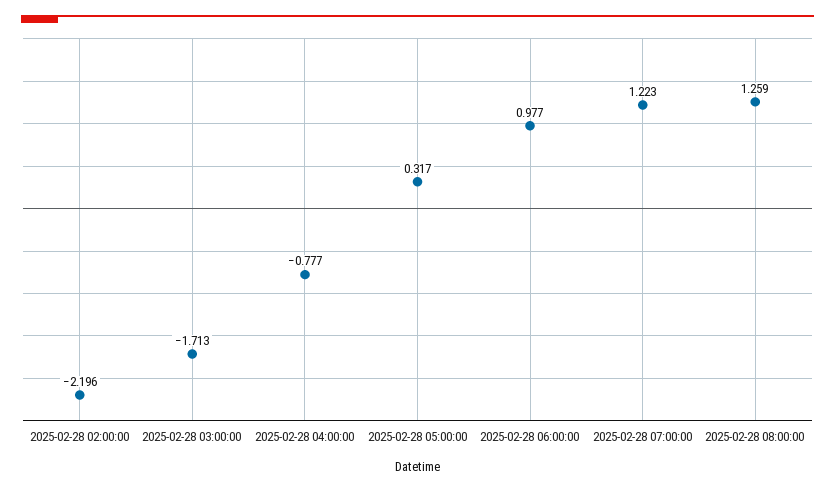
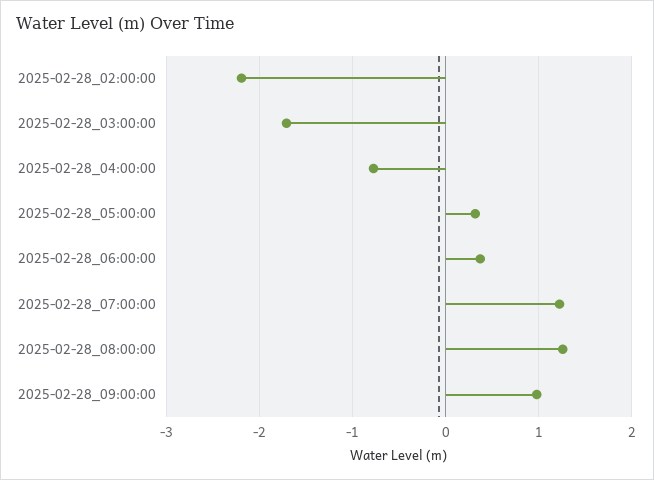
2025-02-28 06:00:00: 0.977 -> 0.4
2025-02-28_09:00:00: none -> 1

